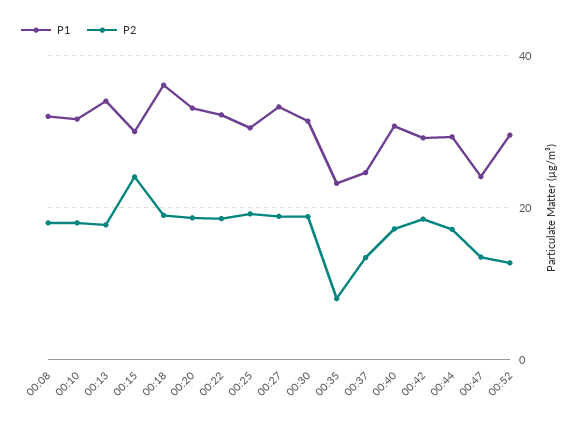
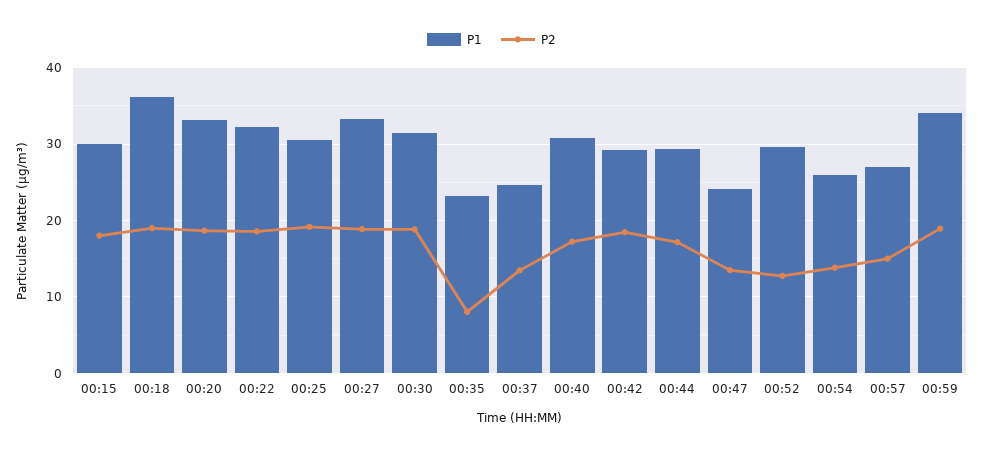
P1, 00:08: 32 -> none
P2, 00:08: 18 -> none
P1, 00:10: 32 -> none
P2, 00:10: 18 -> none
P1, 00:13: 34 -> none
P2, 00:13: 18 -> none
P2, 00:15: 24 -> 18
P1, 00:54: none -> 26
P2, 00:54: none -> 14
P1, 00:57: none -> 27
P2, 00:57: none -> 15
P1, 00:59: none -> 34
P2, 00:59: none -> 19

